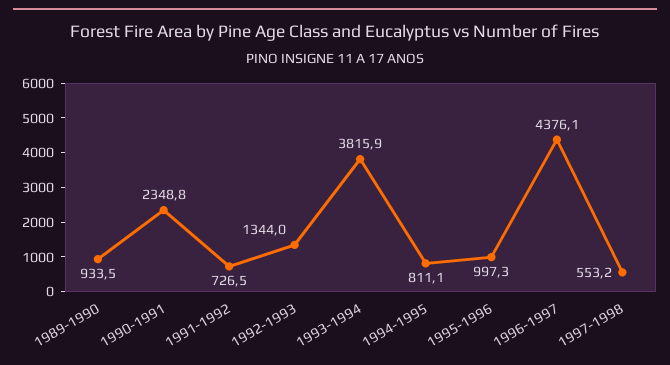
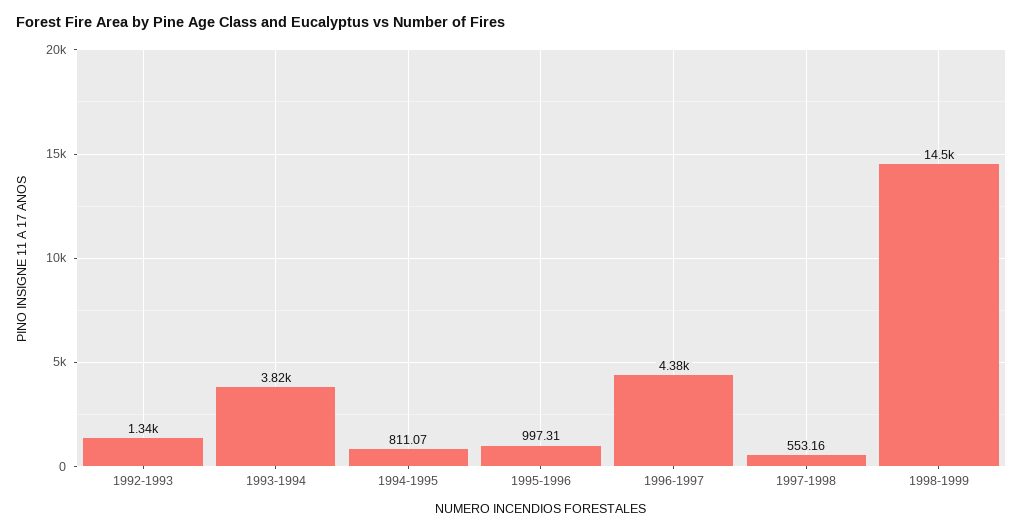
1989-1990: 933.5 -> none
1990-1991: 2348.8 -> none
1991-1992: 726.5 -> none
1998-1999: none -> 14500

